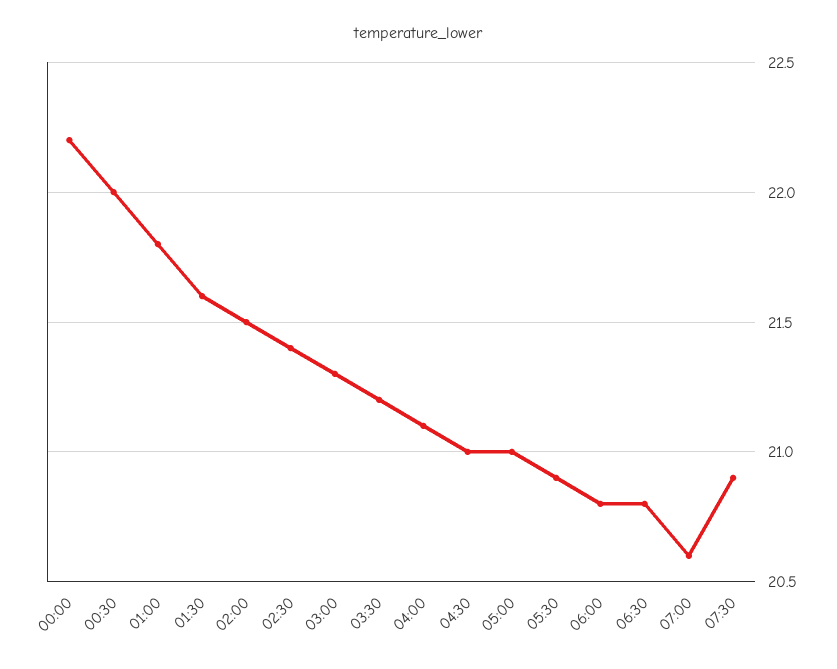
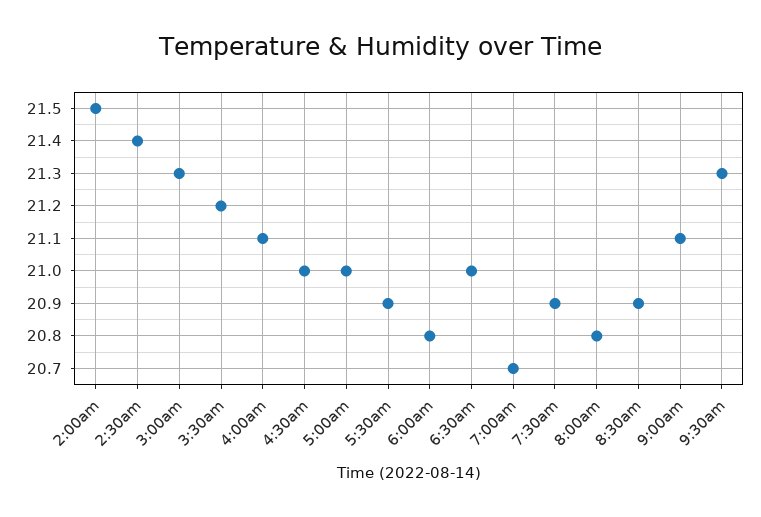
00:00: 22.2 -> none
00:30: 22 -> none
01:00: 21.8 -> none
01:30: 21.6 -> none
06:30: 20.8 -> 21
07:00: 20.6 -> 20.7
8:00am: none -> 20.8
8:30am: none -> 20.9
9:00am: none -> 21.1
9:30am: none -> 21.3

